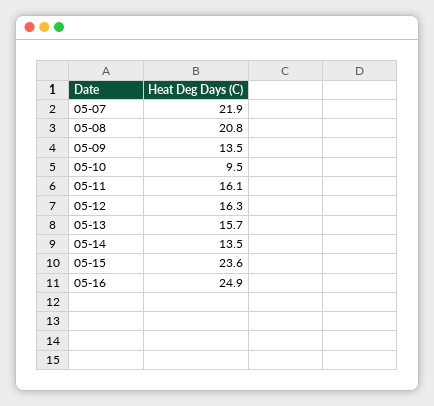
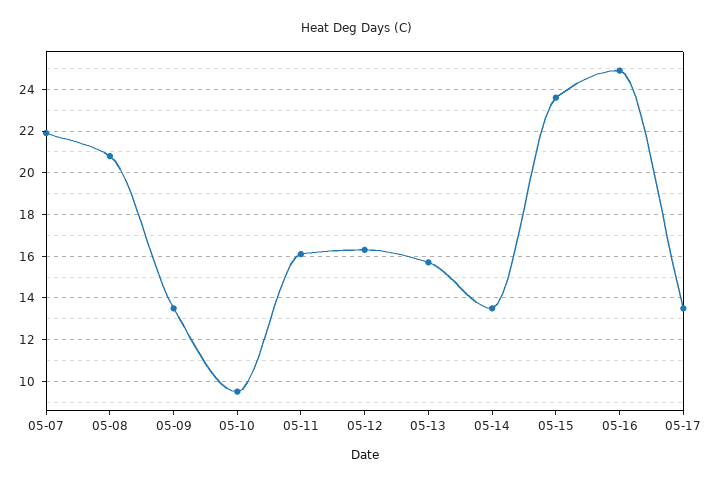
05-17: none -> 13.5

